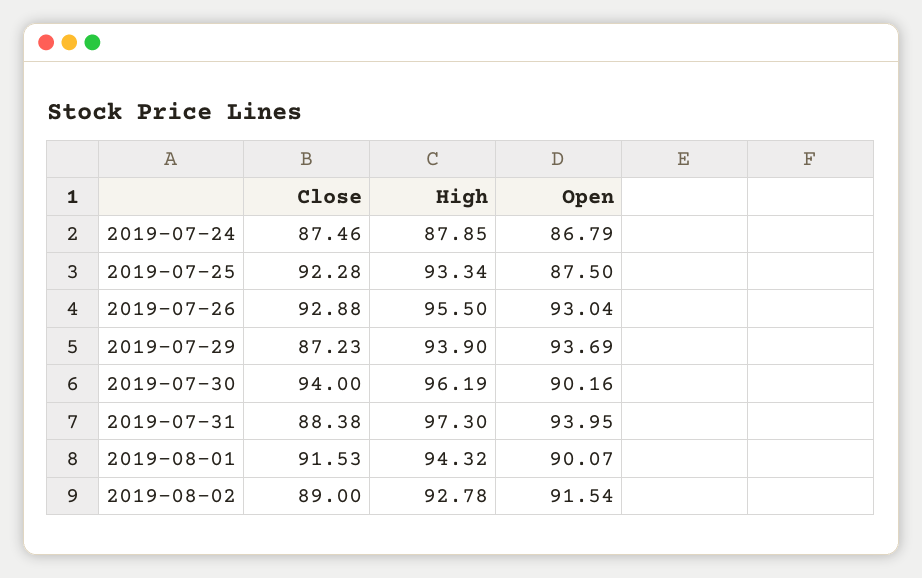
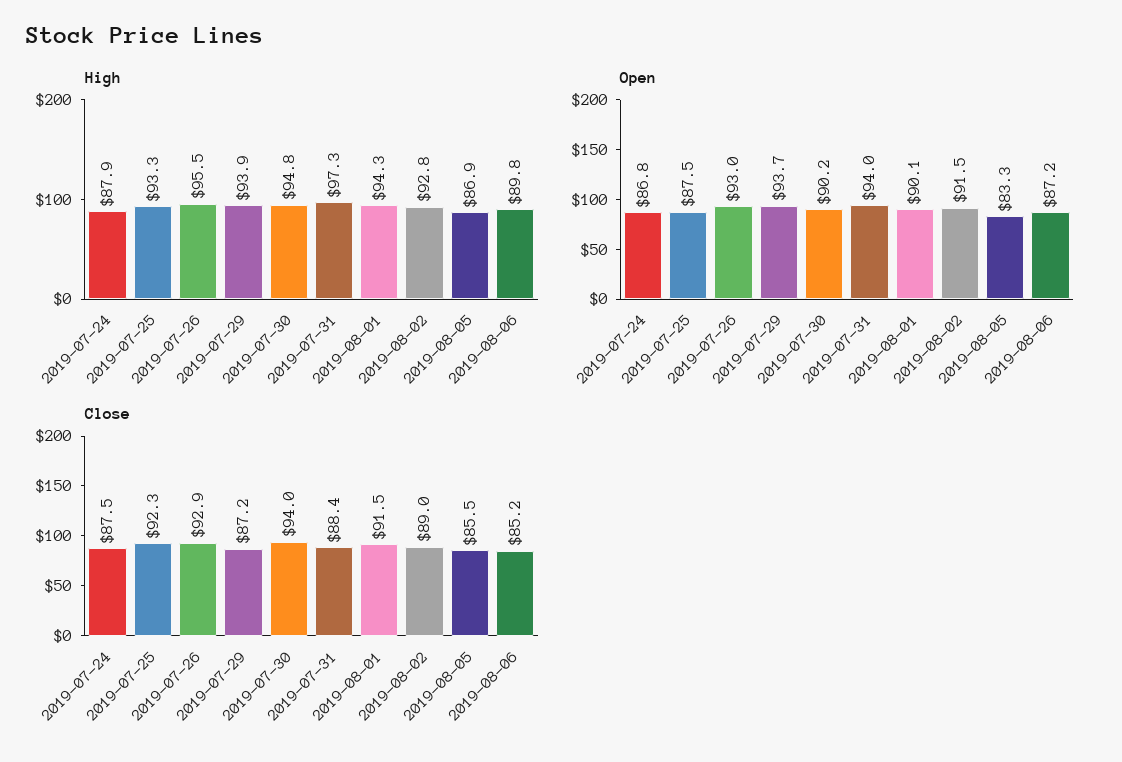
High, 2019-07-30: 96.19 -> 94.8
High, 2019-08-05: none -> 86.9
High, 2019-08-06: none -> 89.8
Open, 2019-08-05: none -> 83.3
Open, 2019-08-06: none -> 87.2
Close, 2019-08-05: none -> 85.5
Close, 2019-08-06: none -> 85.2

